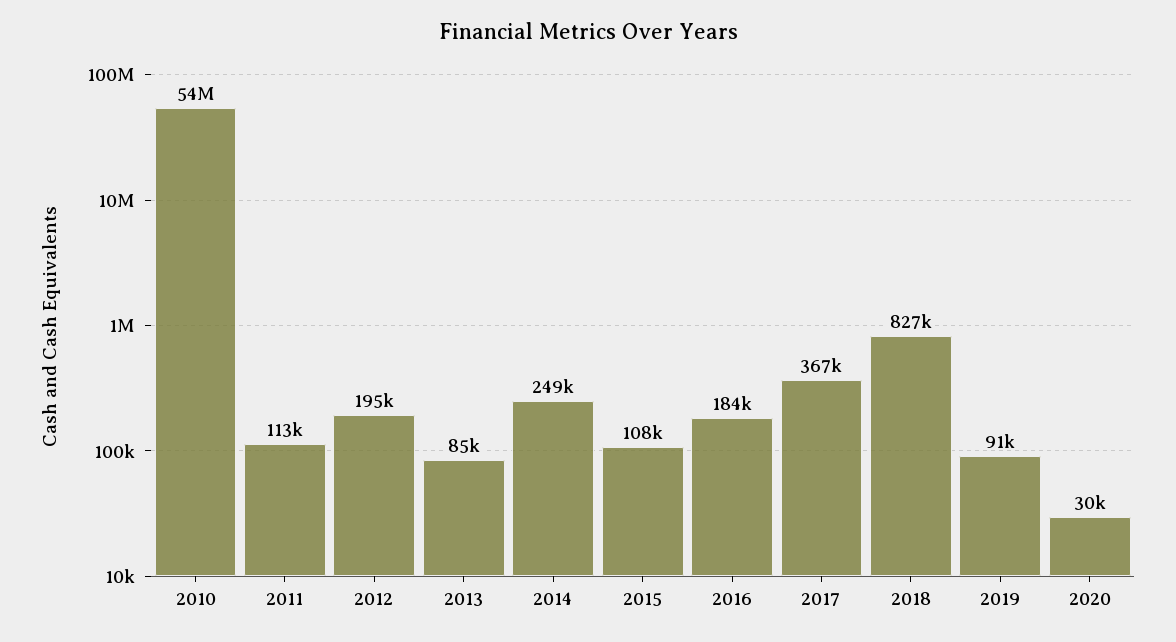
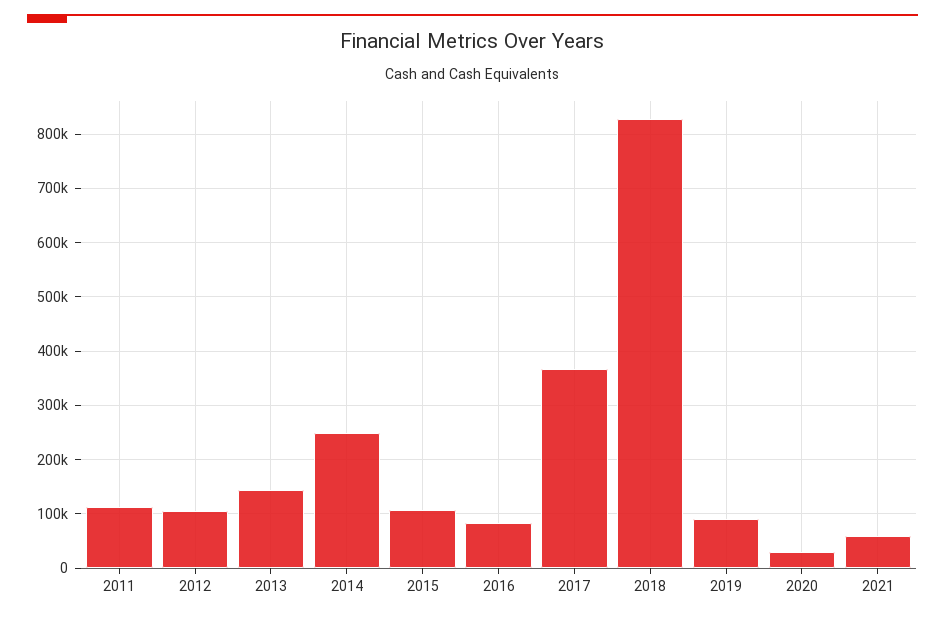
2010: 54000000 -> none
2012: 195000 -> 100000
2013: 85000 -> 140000
2016: 184000 -> 80000
2021: none -> 60000

